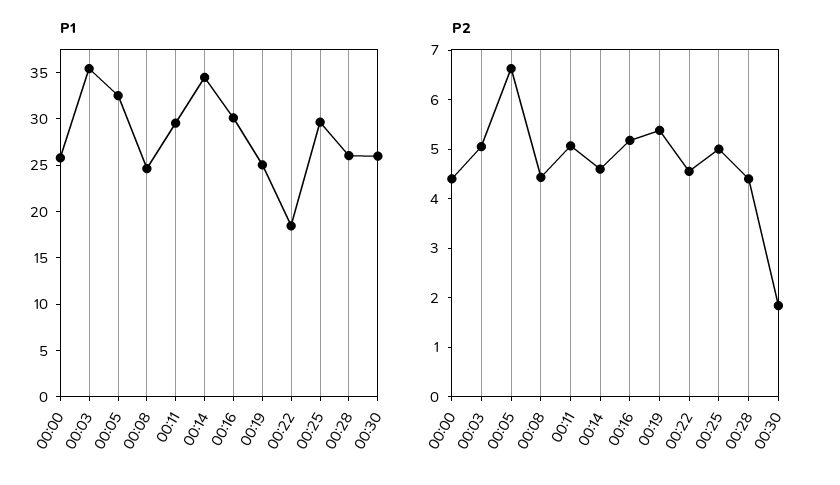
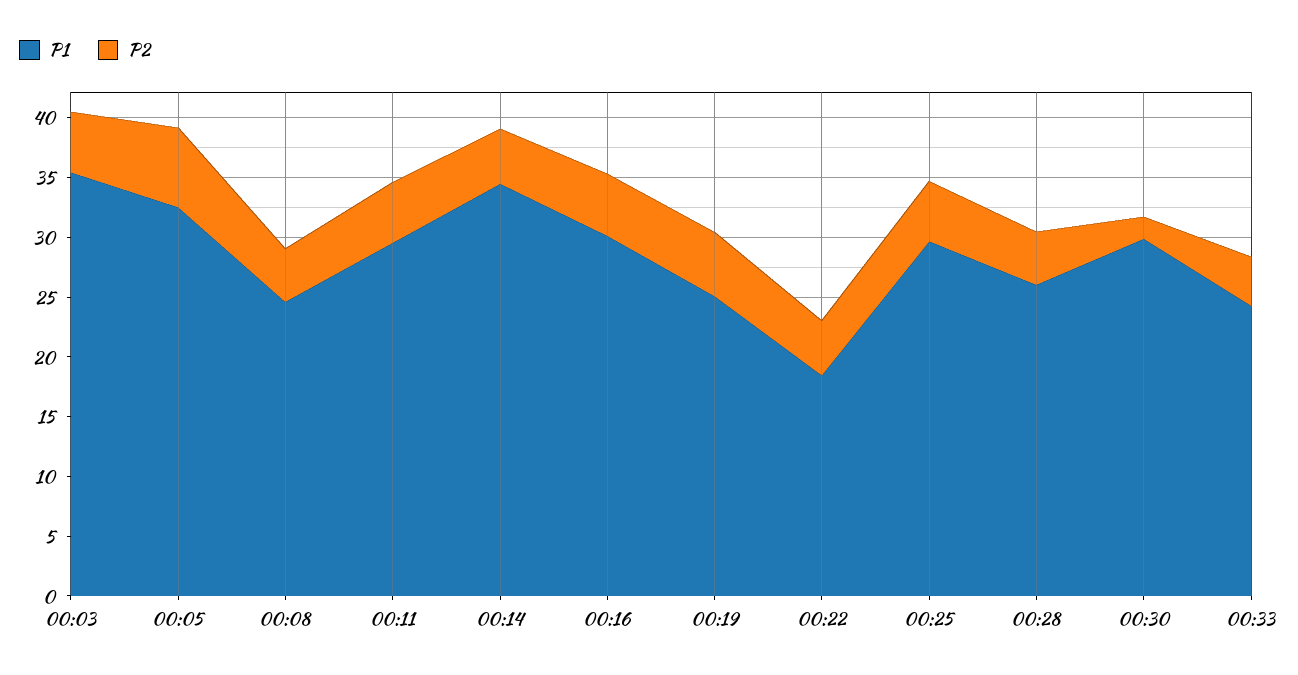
P1, 00:00: 26 -> none
P1, 00:30: 26 -> 30
P2, 00:00: 4.4 -> none
P1, 00:33: none -> 24
P2, 00:33: none -> 4

